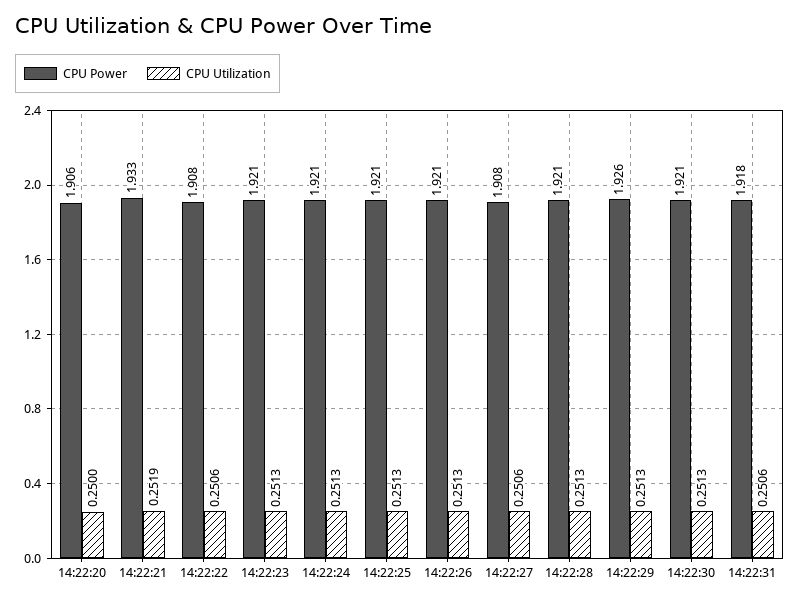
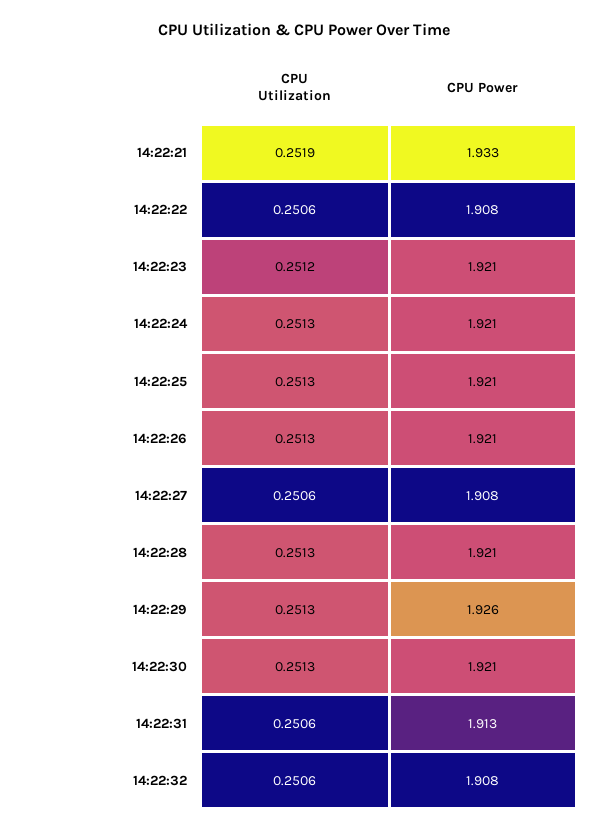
CPU Power, 14:22:20: 1.906 -> none
CPU Utilization, 14:22:20: 0.25 -> none
CPU Utilization, 14:22:23: 0.2513 -> 0.2512
CPU Power, 14:22:31: 1.918 -> 1.913
CPU Utilization, 14:22:32: none -> 0.2506
CPU Power, 14:22:32: none -> 1.908

